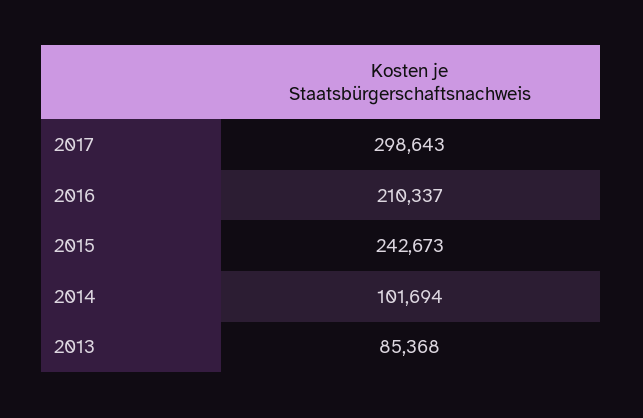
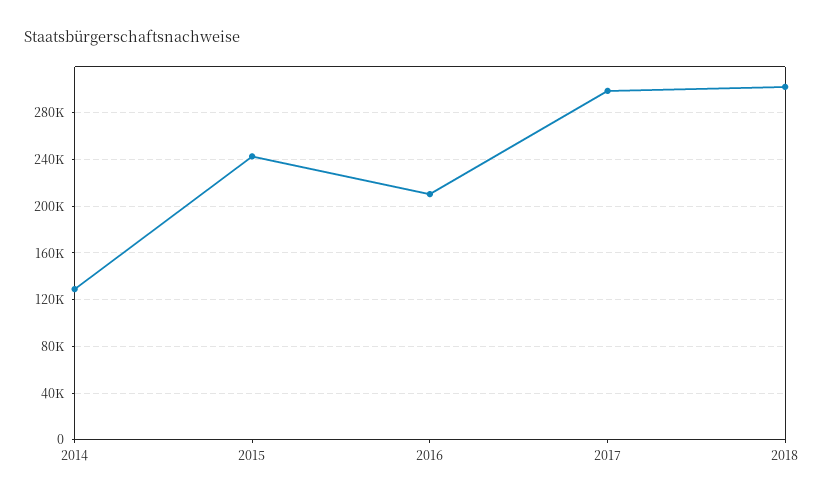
2014: 101694 -> 130000
2013: 85368 -> none
2018: none -> 300000

